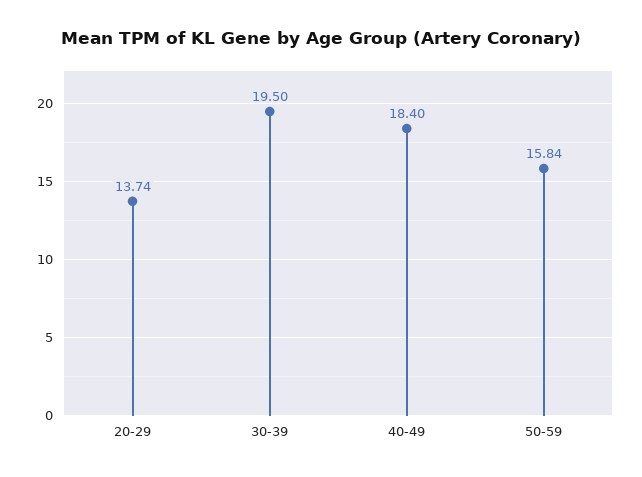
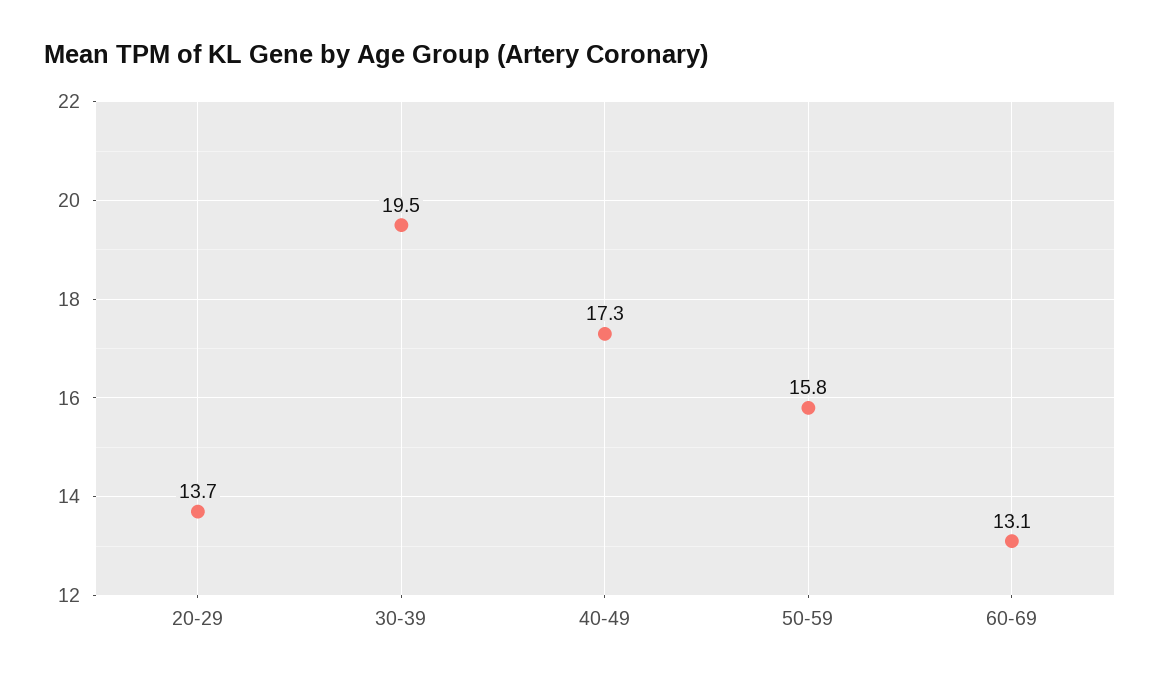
40-49: 18.4 -> 17.3
60-69: none -> 13.1

